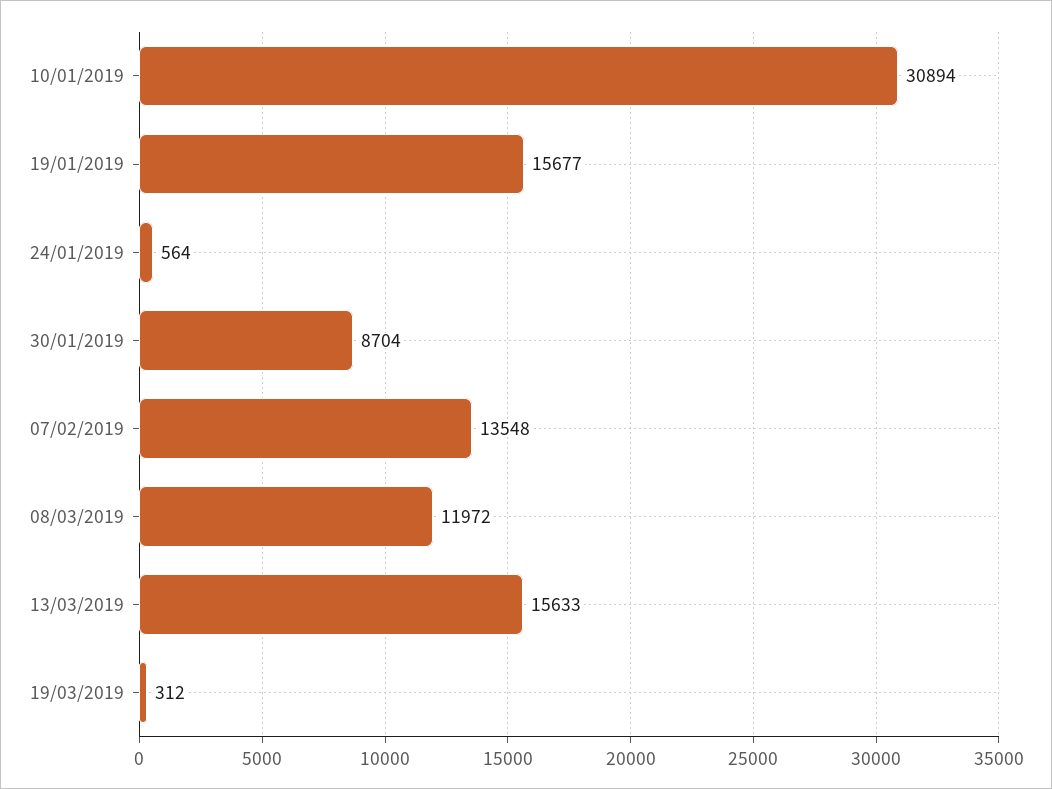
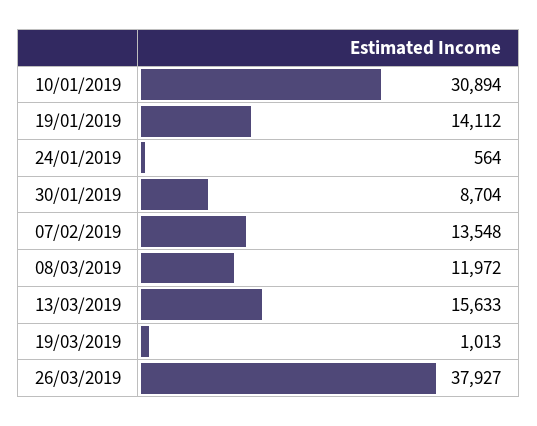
19/01/2019: 15677 -> 14112
19/03/2019: 312 -> 1013
26/03/2019: none -> 37927

